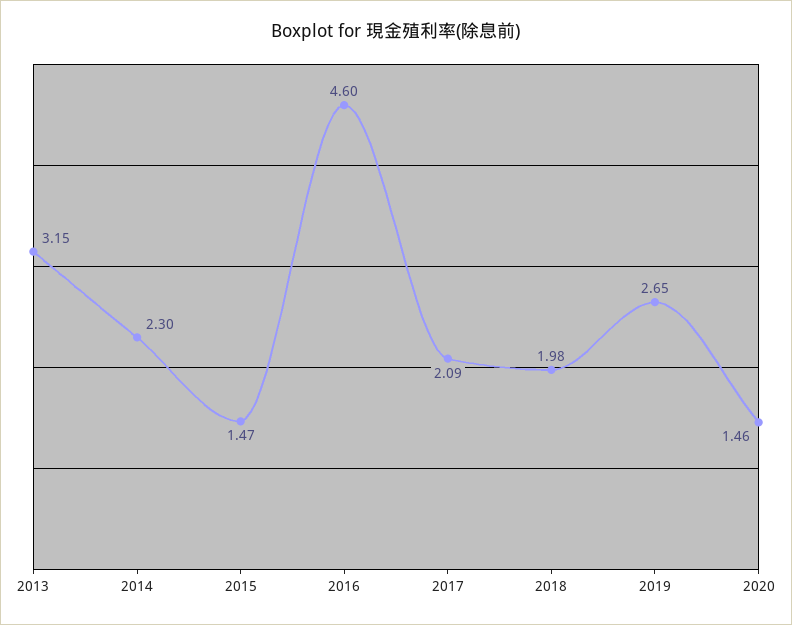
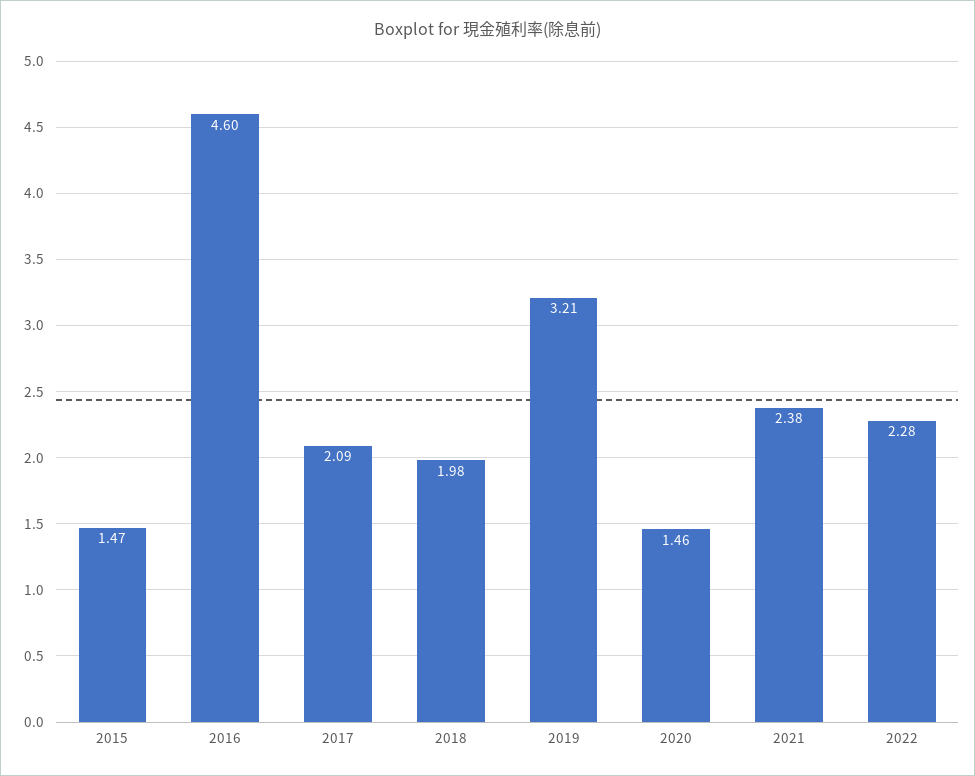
2013: 3.15 -> none
2014: 2.3 -> none
2019: 2.65 -> 3.21
2021: none -> 2.38
2022: none -> 2.28

